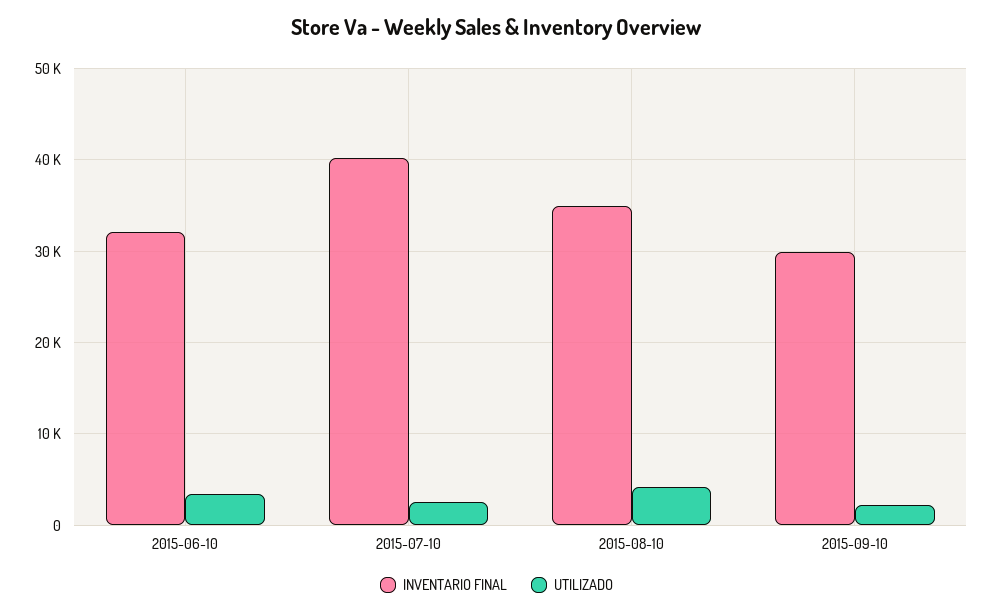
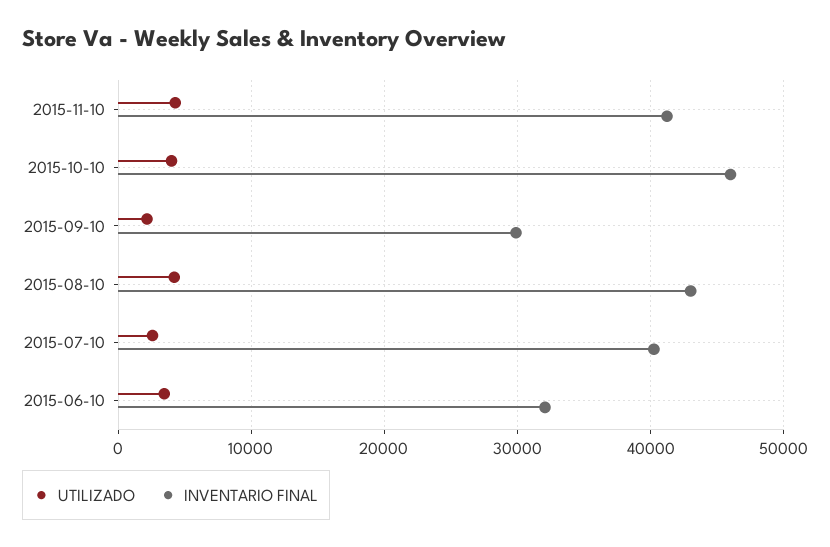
INVENTARIO FINAL, 2015-08-10: 35000 -> 43000
UTILIZADO, 2015-11-10: none -> 4000
INVENTARIO FINAL, 2015-11-10: none -> 41000
UTILIZADO, 2015-10-10: none -> 4000
INVENTARIO FINAL, 2015-10-10: none -> 46000

